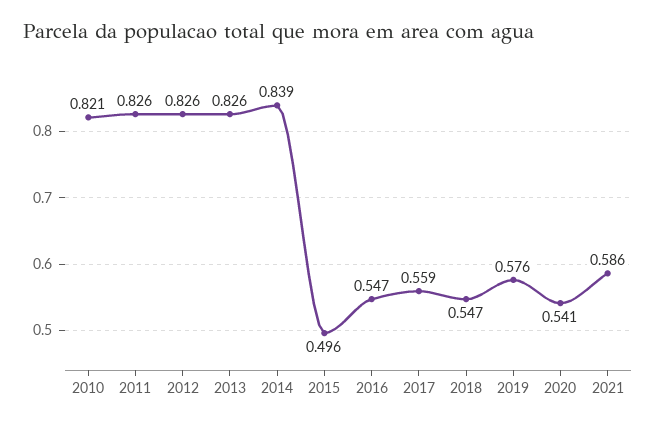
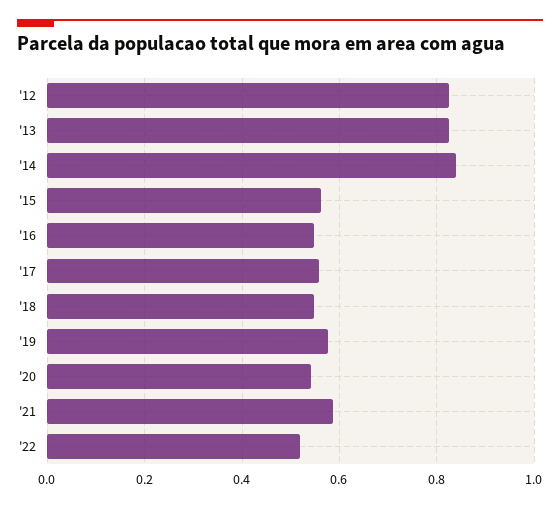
2010: 0.821 -> none
2011: 0.826 -> none
2015: 0.496 -> 0.56
'22: none -> 0.52

